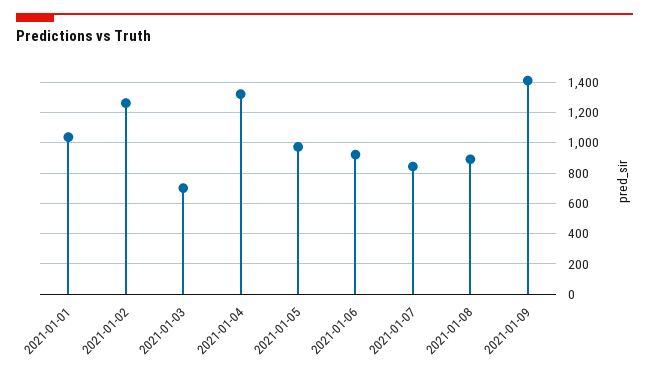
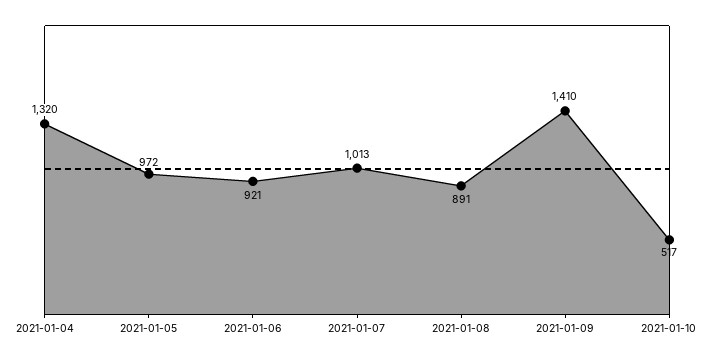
2021-01-01: 1050 -> none
2021-01-02: 1250 -> none
2021-01-03: 700 -> none
2021-01-07: 850 -> 1013
2021-01-10: none -> 517

